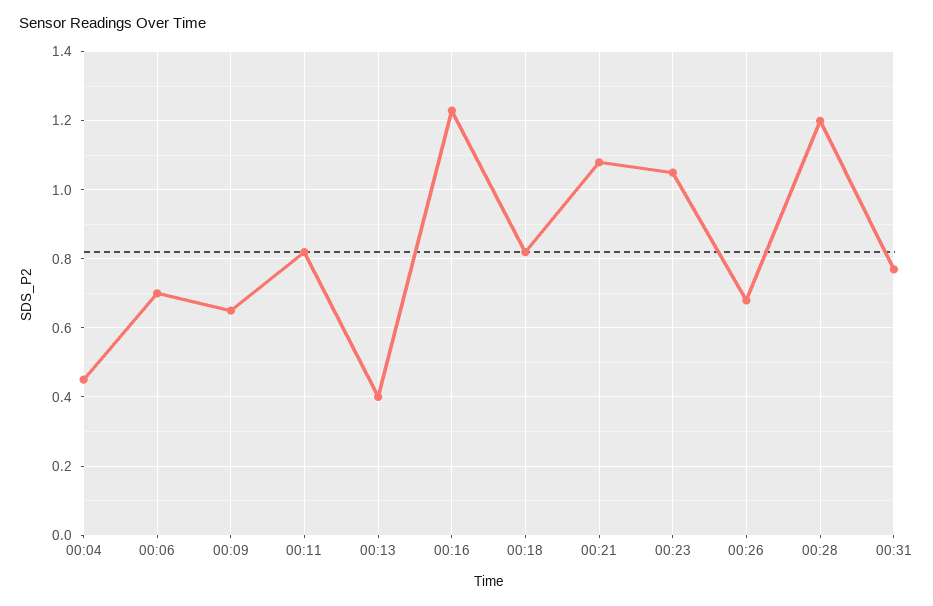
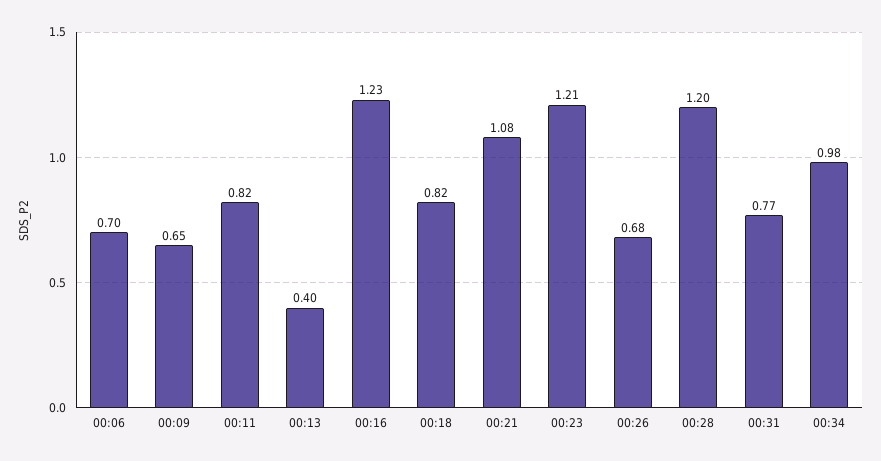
00:04: 0.45 -> none
00:23: 1.05 -> 1.21
00:34: none -> 0.98

